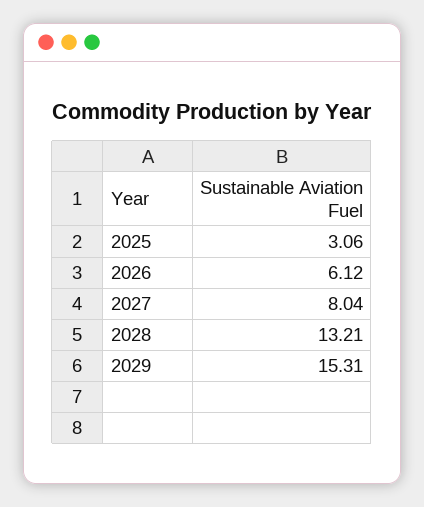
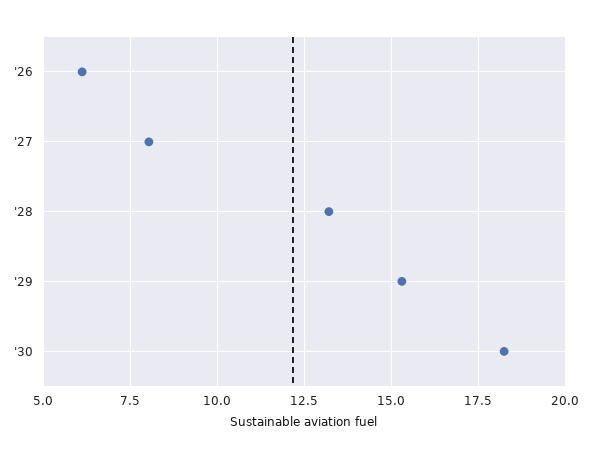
2025: 3.06 -> none
'30: none -> 18.25

